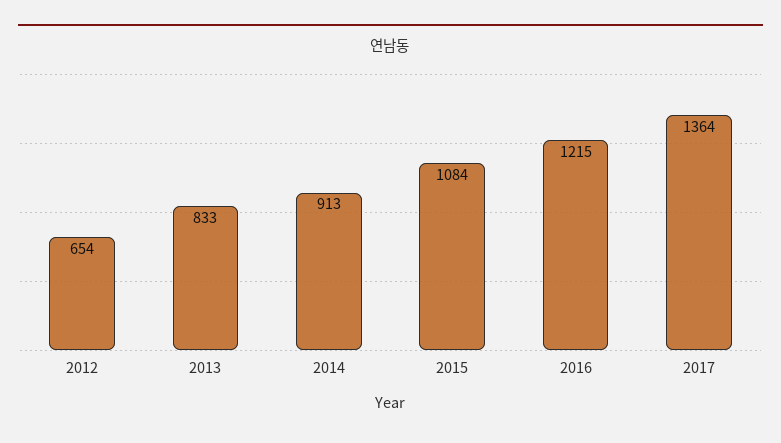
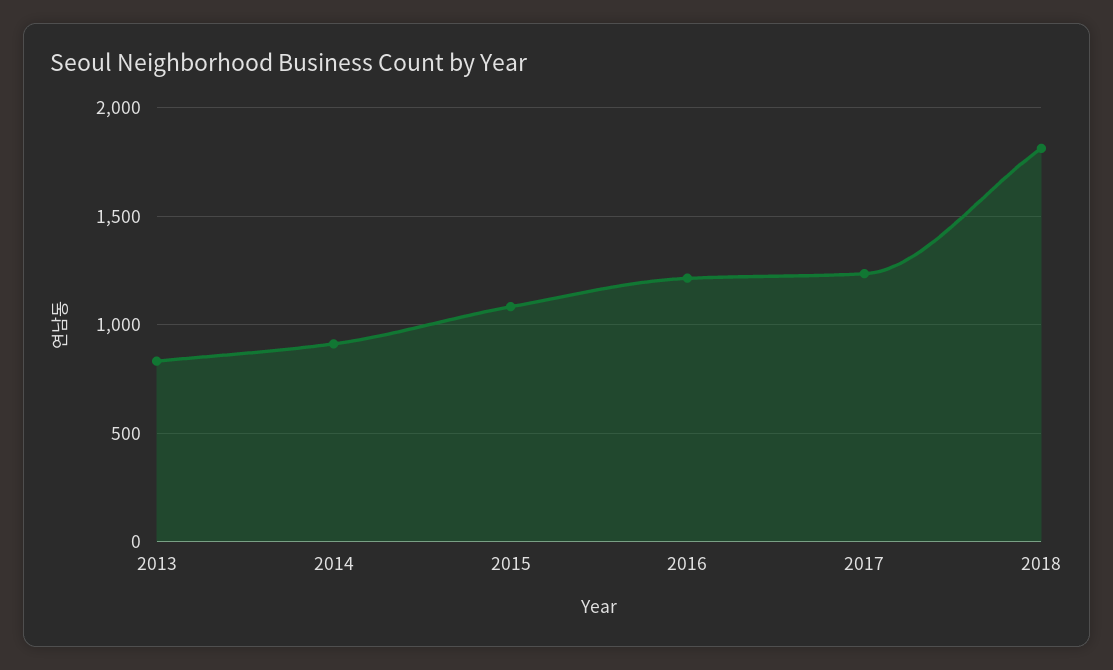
2012: 654 -> none
2017: 1364 -> 1250
2018: none -> 1800

